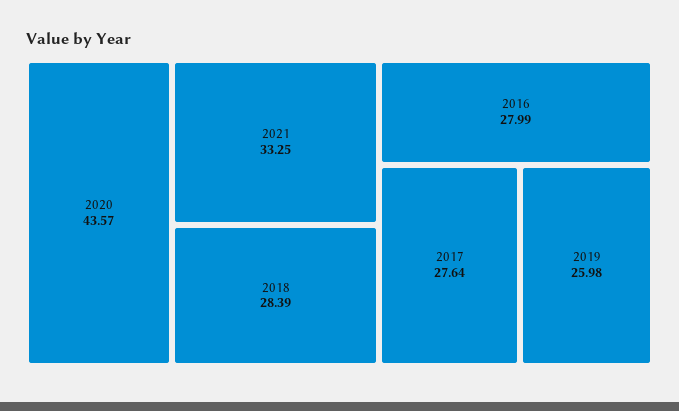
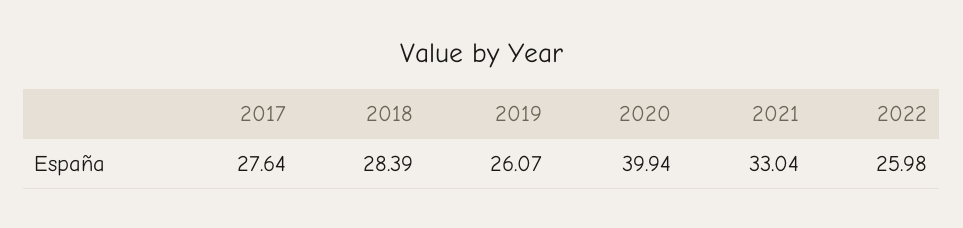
2020: 43.57 -> 39.94
2021: 33.25 -> 33.04
2016: 27.99 -> none
2019: 25.98 -> 26.07
2022: none -> 25.98

